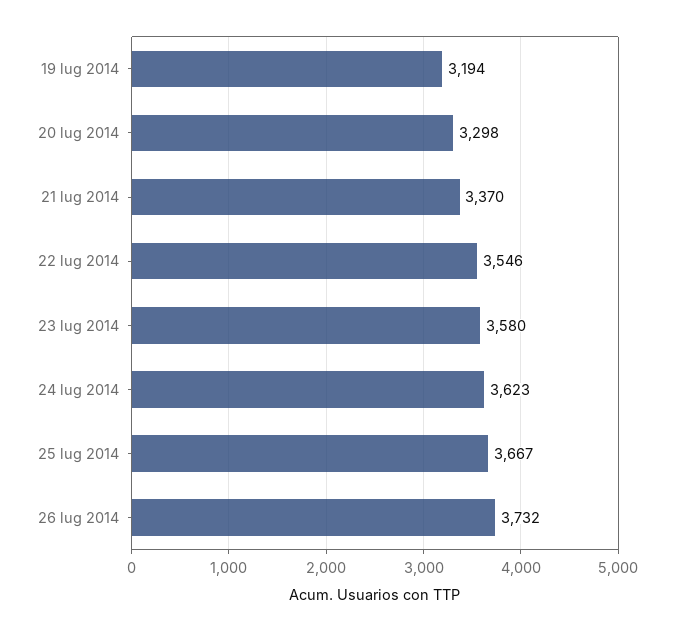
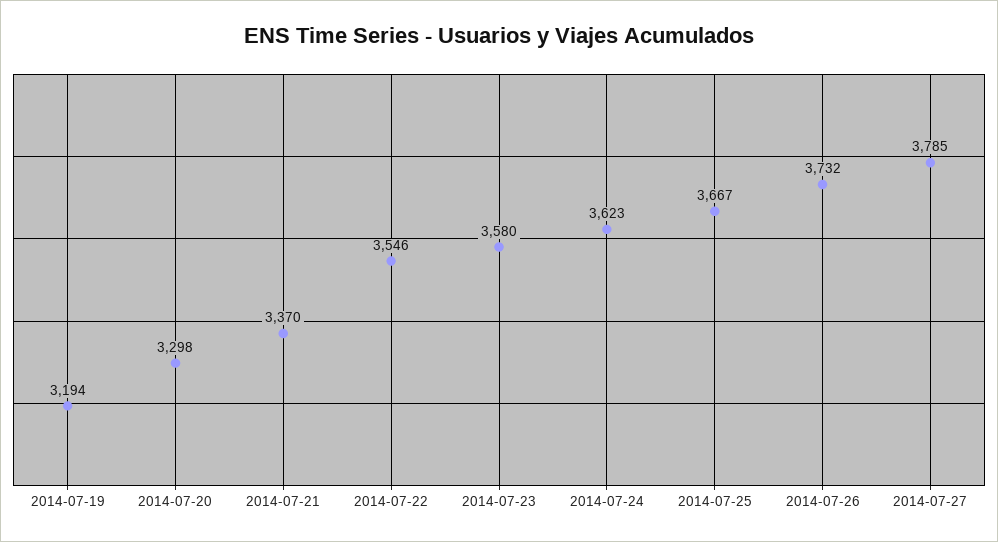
2014-07-27: none -> 3785

